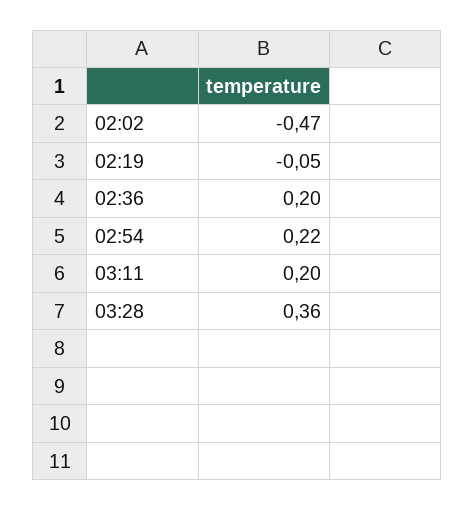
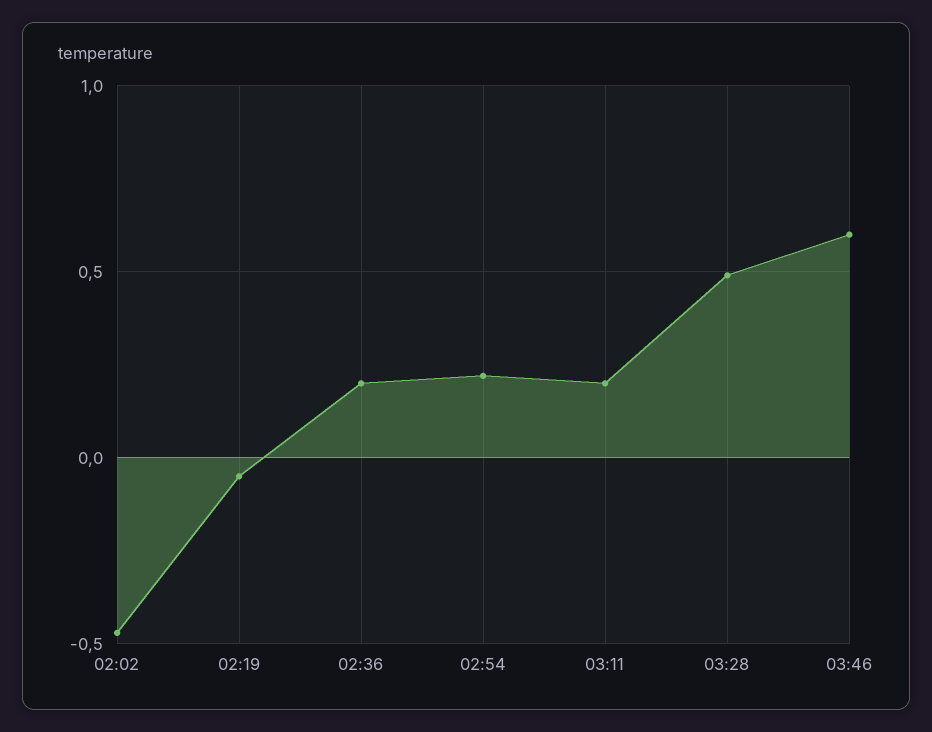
03:28: 0.36 -> 0.5
03:46: none -> 0.6

